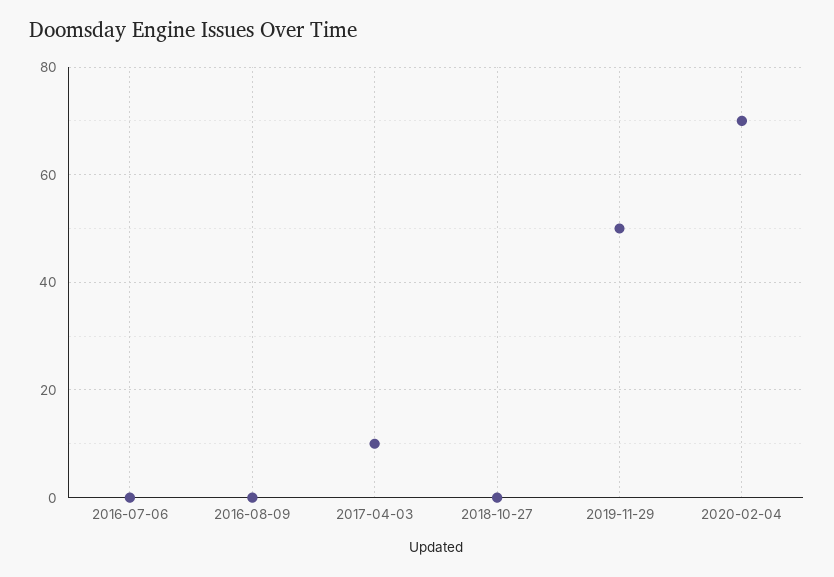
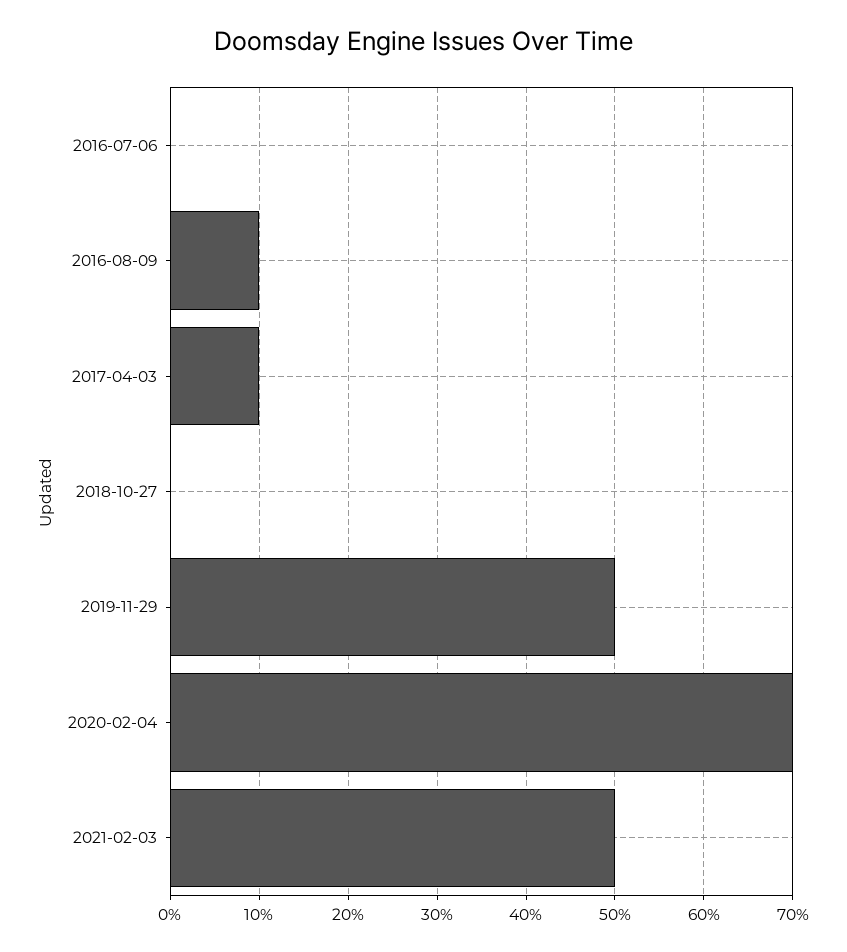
2016-08-09: 0 -> 10
2021-02-03: none -> 50

